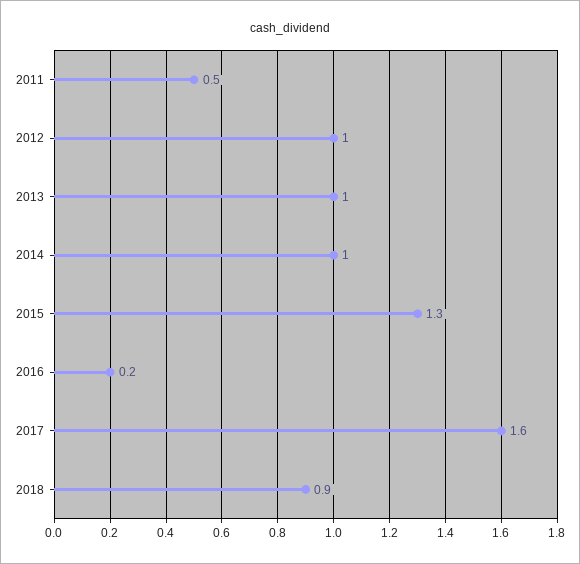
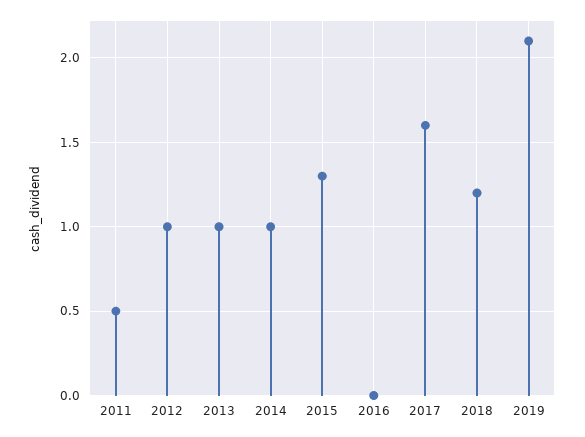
2016: 0.2 -> 0
2018: 0.9 -> 1.2
2019: none -> 2.1

